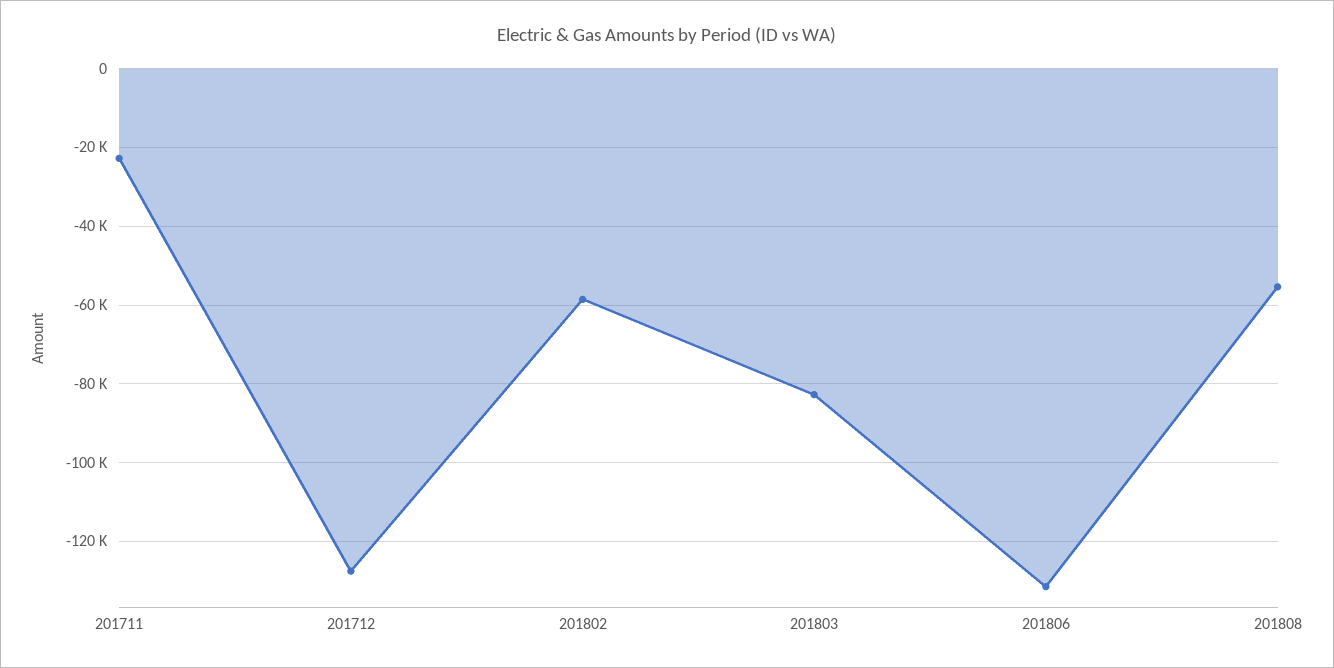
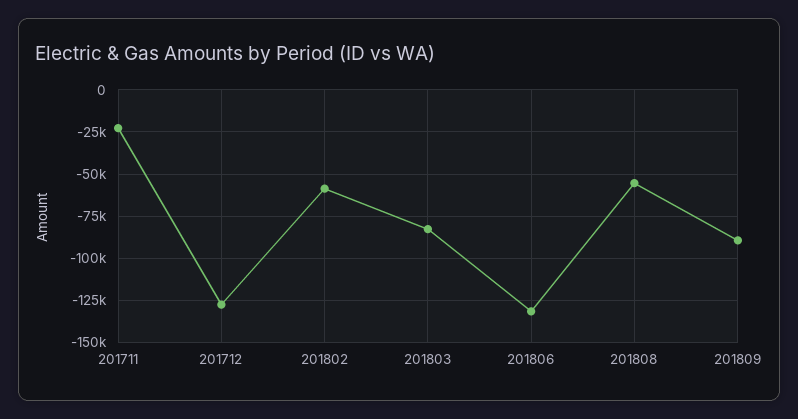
201809: none -> -90000

